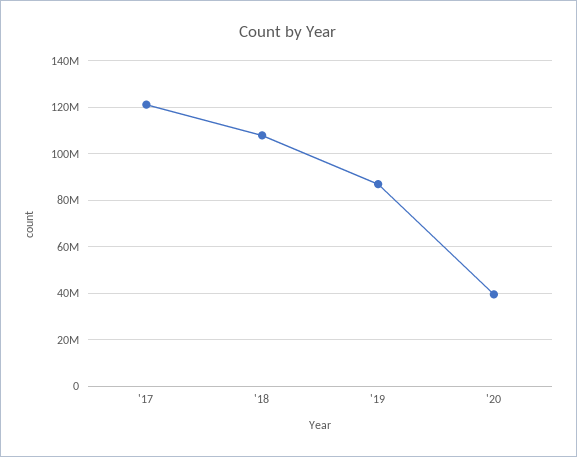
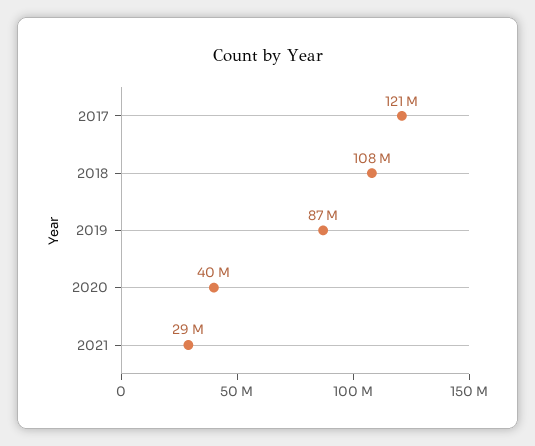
2021: none -> 29000000

